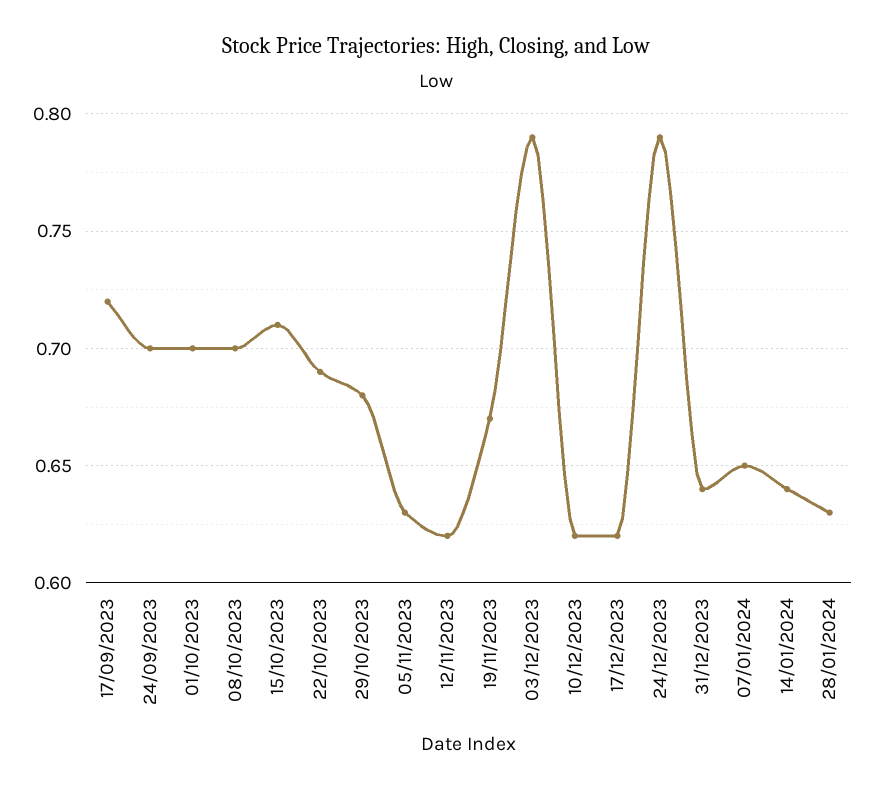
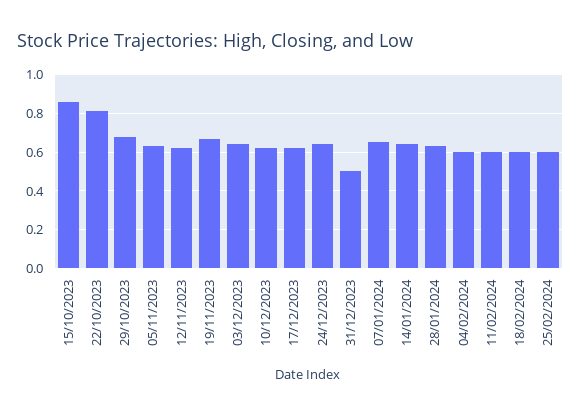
17/09/2023: 0.72 -> none
24/09/2023: 0.7 -> none
01/10/2023: 0.7 -> none
08/10/2023: 0.7 -> none
15/10/2023: 0.71 -> 0.85
22/10/2023: 0.69 -> 0.8
03/12/2023: 0.79 -> 0.65
24/12/2023: 0.79 -> 0.65
31/12/2023: 0.64 -> 0.5
04/02/2024: none -> 0.6
11/02/2024: none -> 0.6
18/02/2024: none -> 0.6
25/02/2024: none -> 0.6

